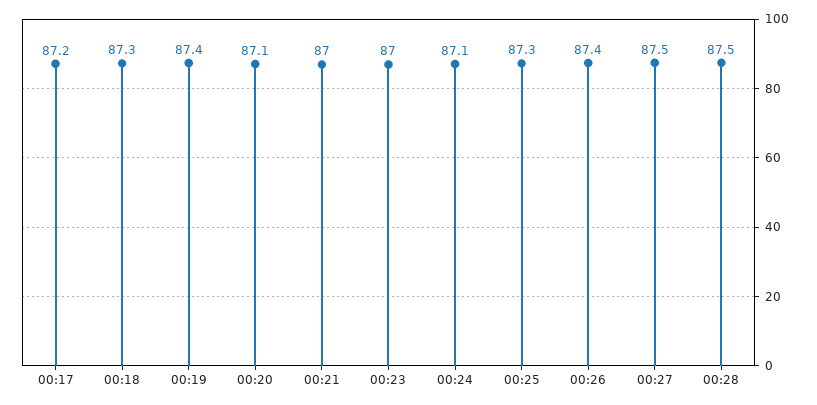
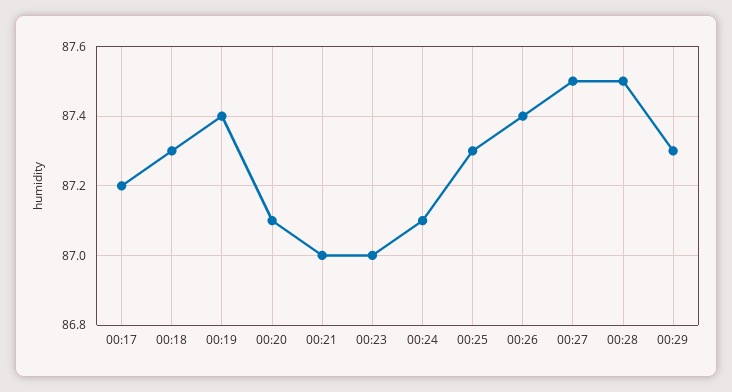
00:29: none -> 87.3

